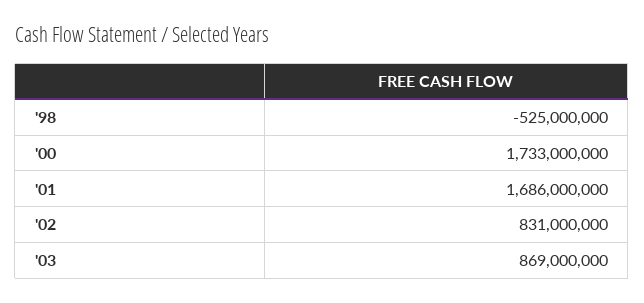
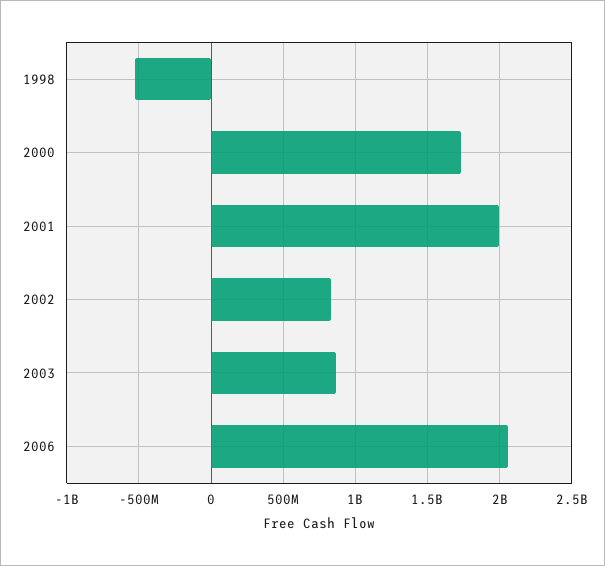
'01: 1686000000 -> 2000000000
2006: none -> 2050000000

